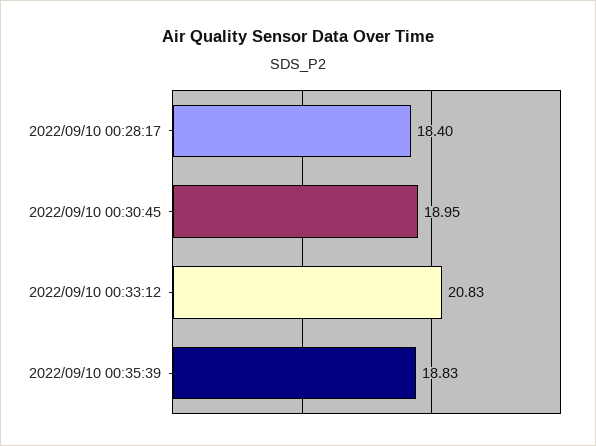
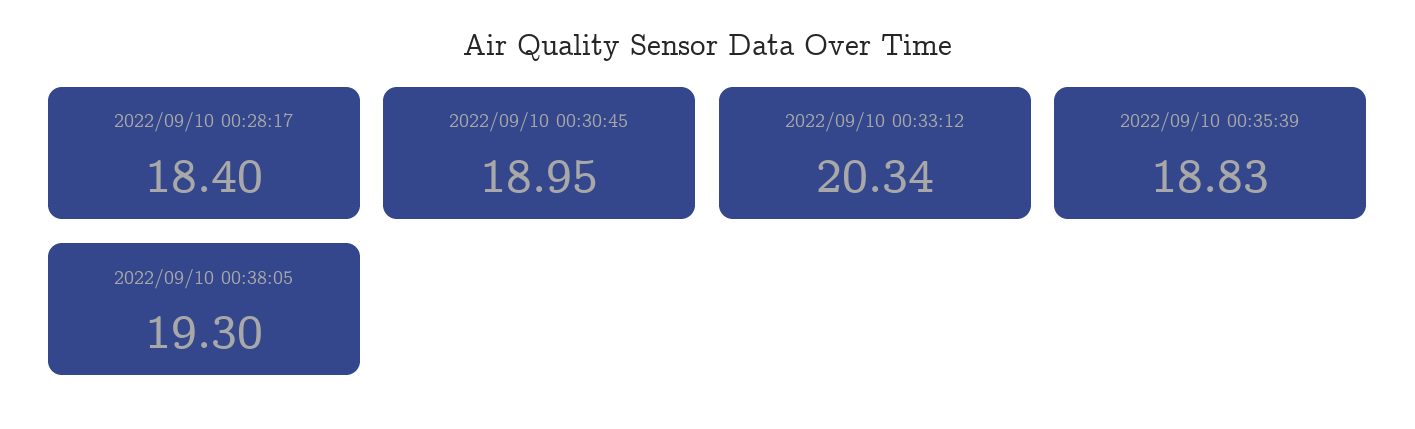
2022/09/10 00:33:12: 20.83 -> 20.34
2022/09/10 00:38:05: none -> 19.3

